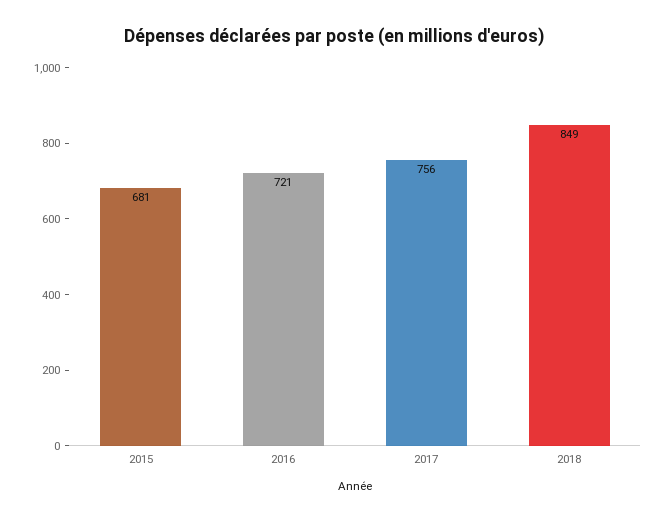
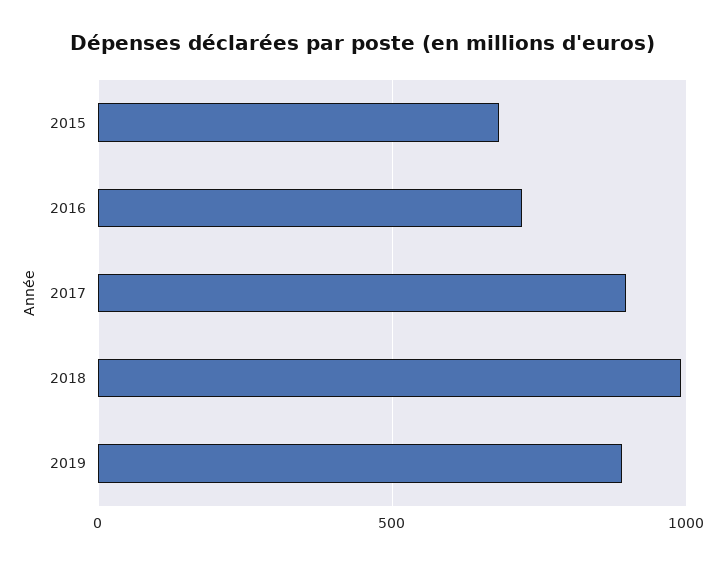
2017: 756 -> 900
2018: 849 -> 1000
2019: none -> 900

